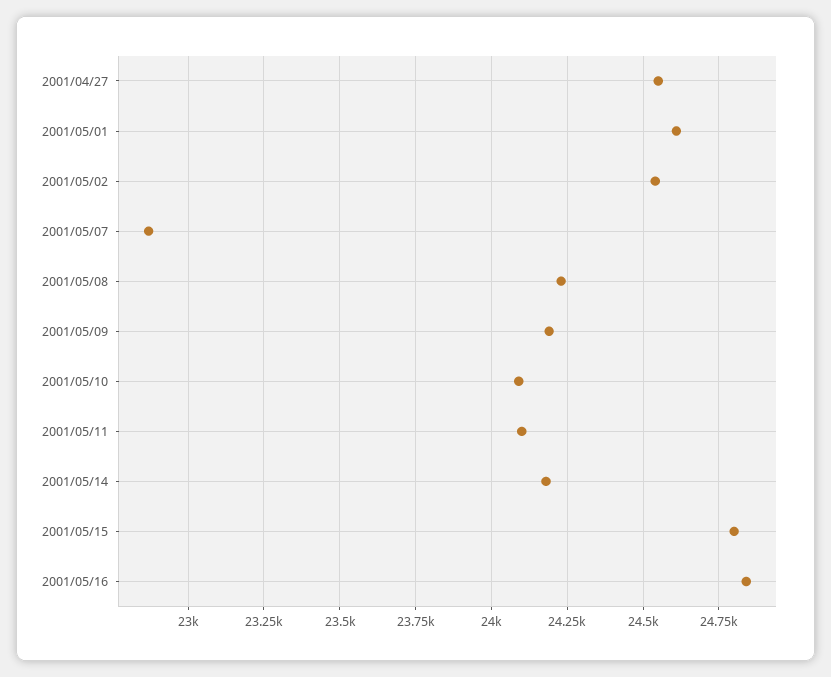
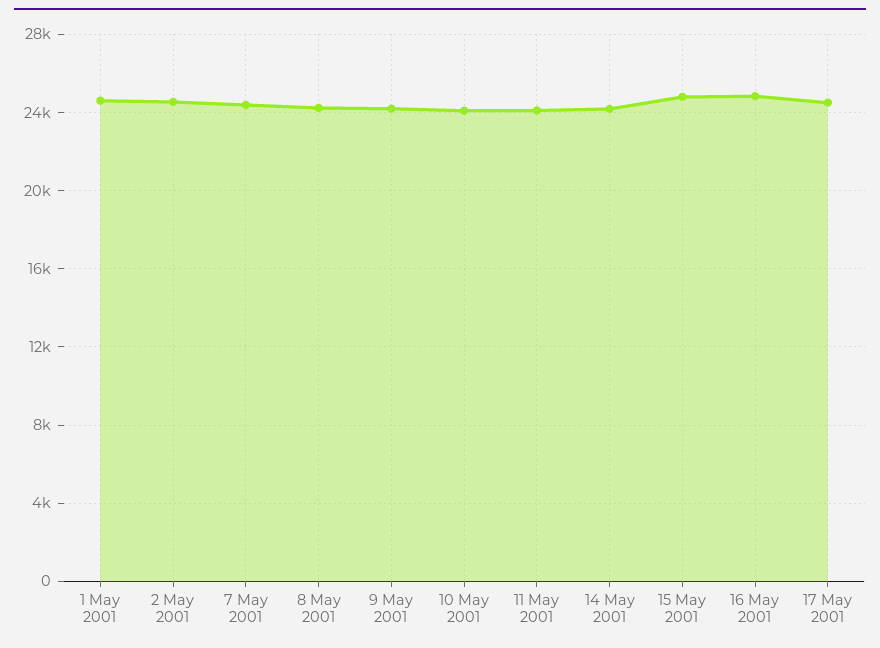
2001/04/27: 24550 -> none
2001/05/07: 22875 -> 24500
17 May 2001: none -> 24500

